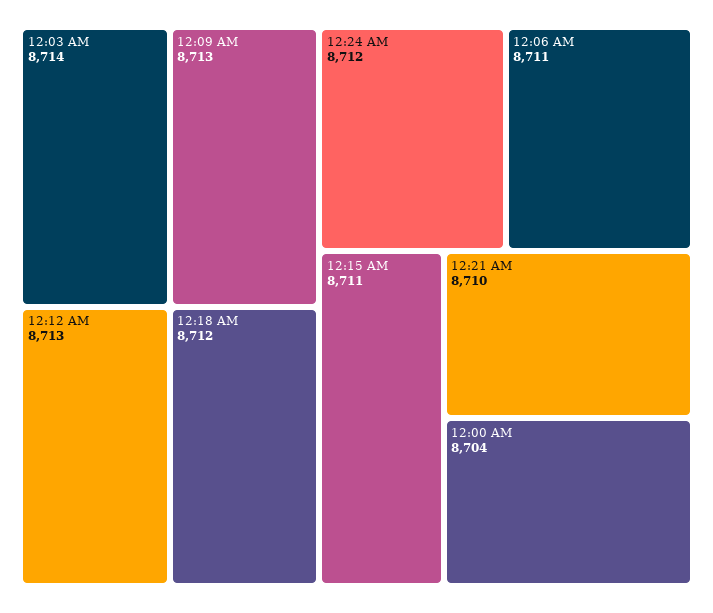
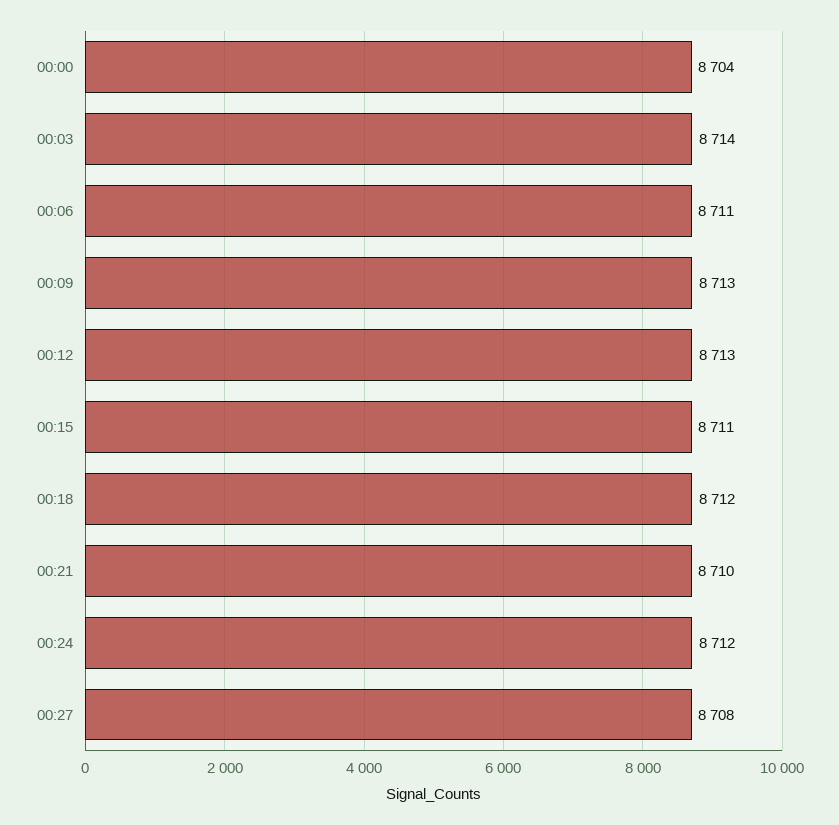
00:27: none -> 8708

